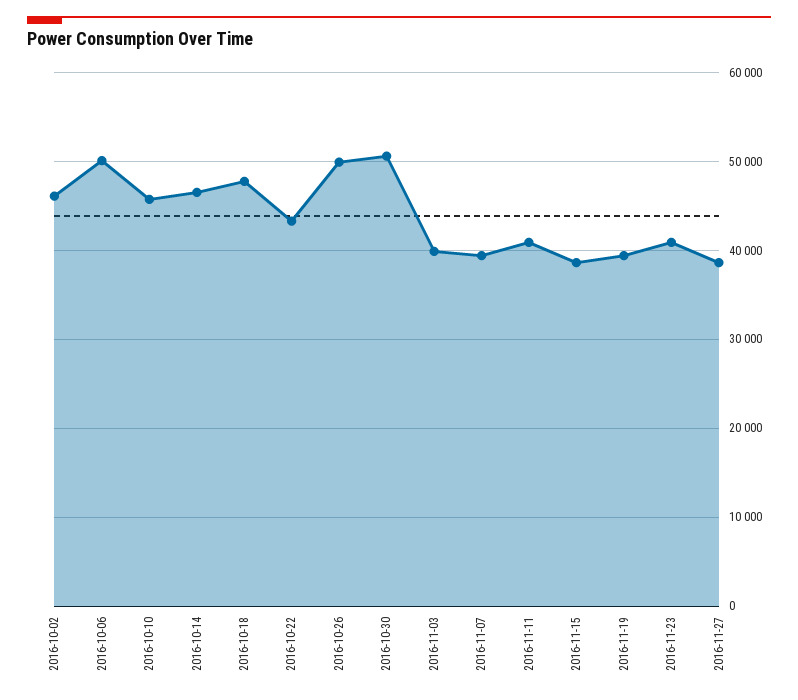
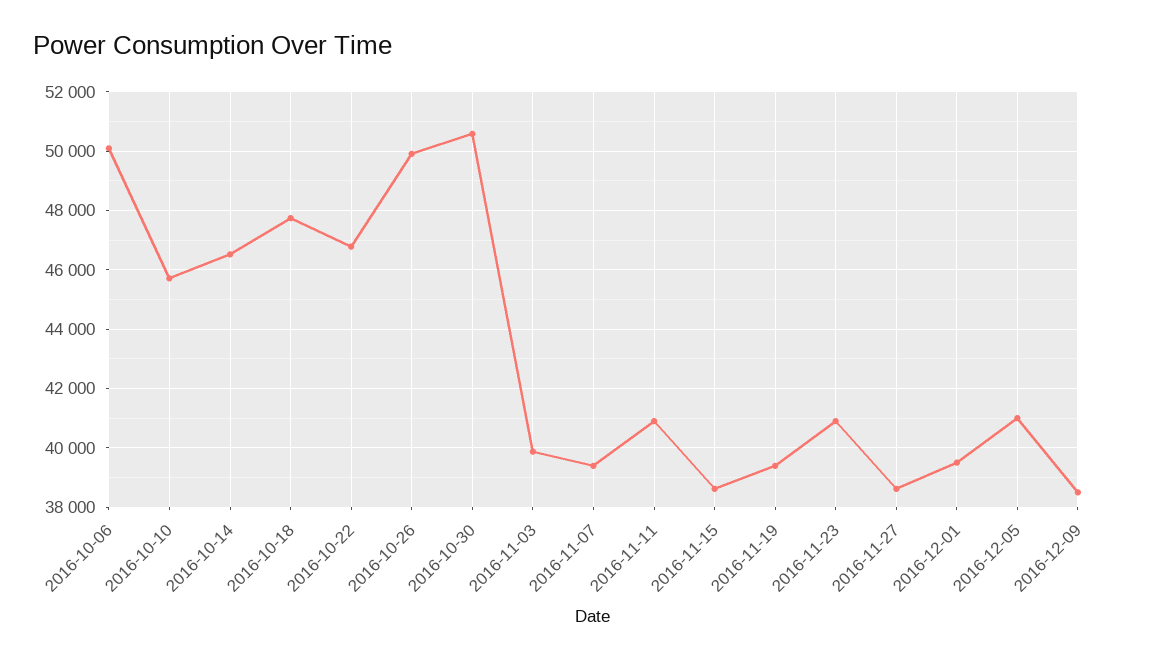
2016-10-02: 46000 -> none
2016-10-22: 43000 -> 46750
2016-12-01: none -> 39500
2016-12-05: none -> 41000
2016-12-09: none -> 38500

